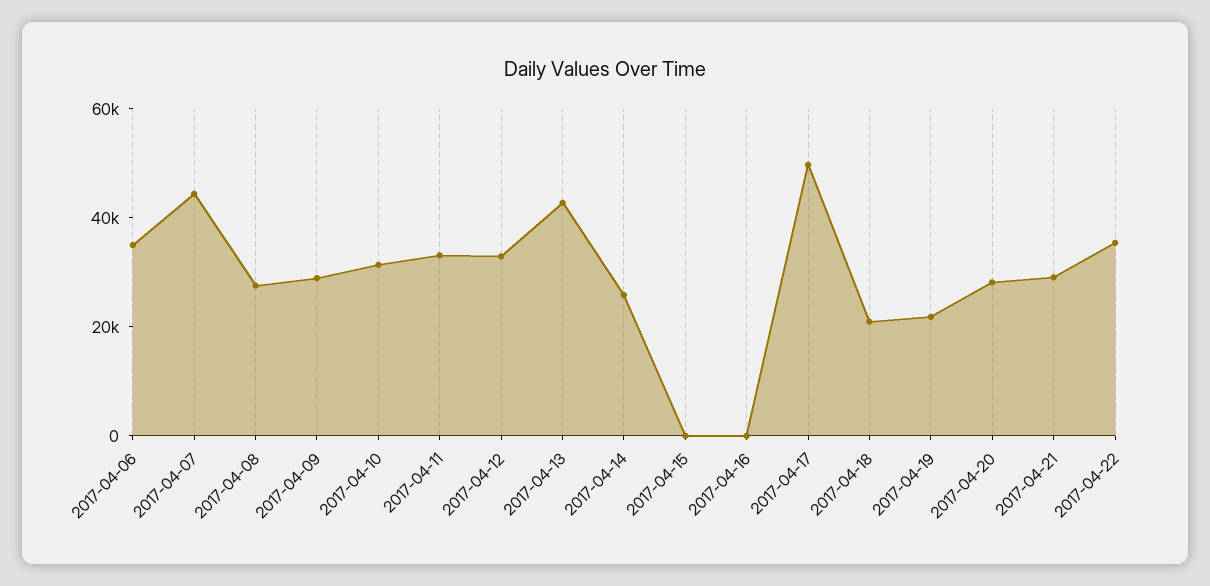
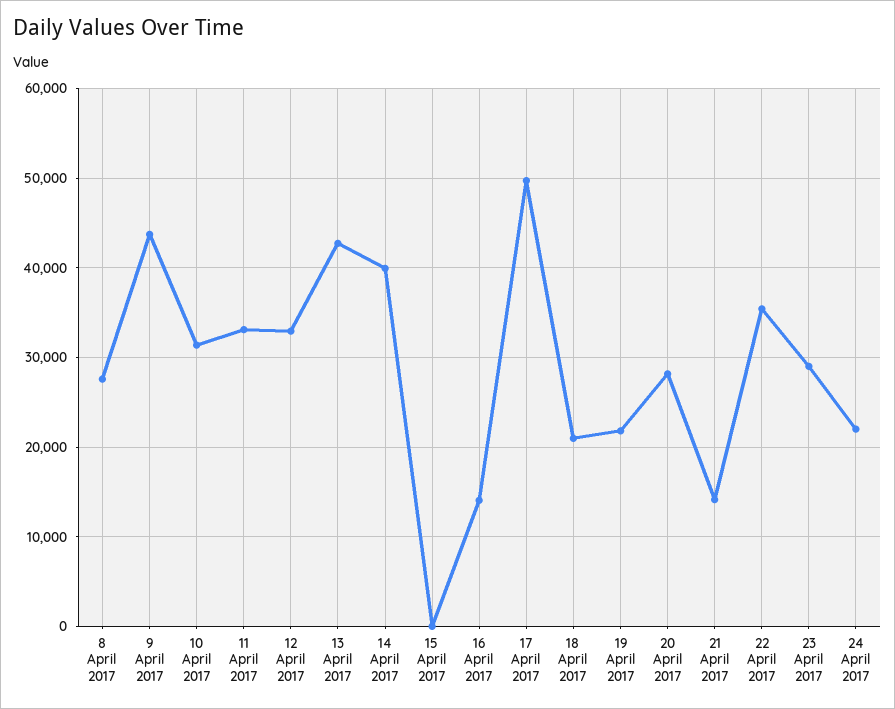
2017-04-06: 35000 -> none
2017-04-07: 45000 -> none
2017-04-09: 30000 -> 44000
2017-04-14: 25000 -> 40000
2017-04-16: 0 -> 14000
2017-04-21: 30000 -> 14000
23 April 2017: none -> 29000
24 April 2017: none -> 22000

